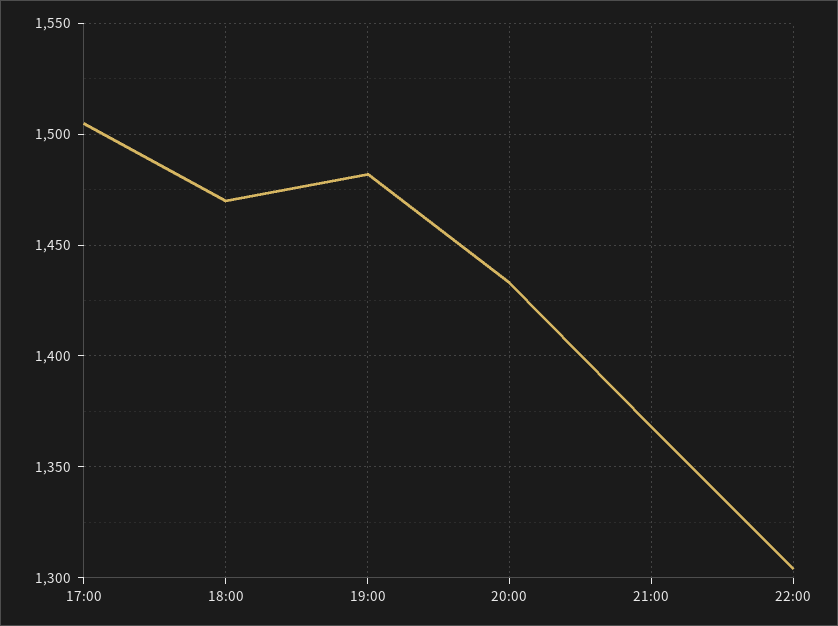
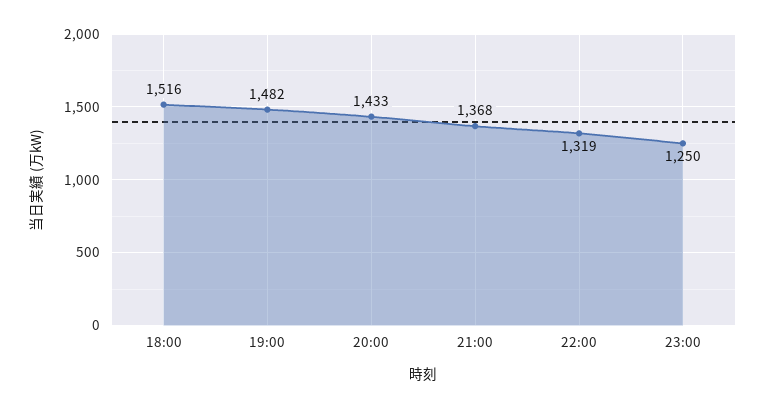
17:00: 1505 -> none
18:00: 1470 -> 1516
22:00: 1305 -> 1319
23:00: none -> 1250

